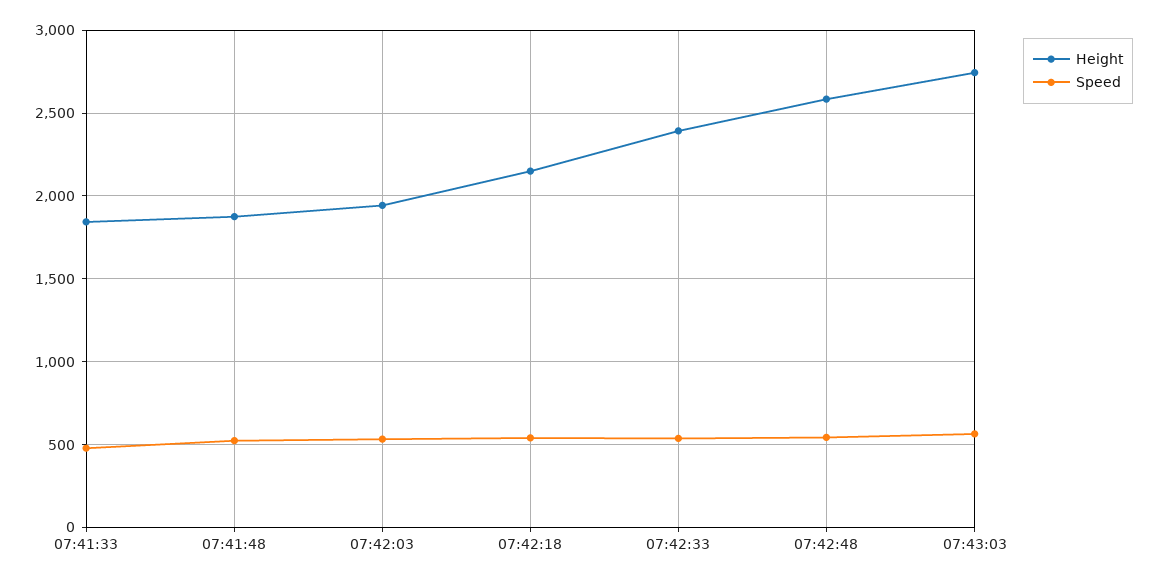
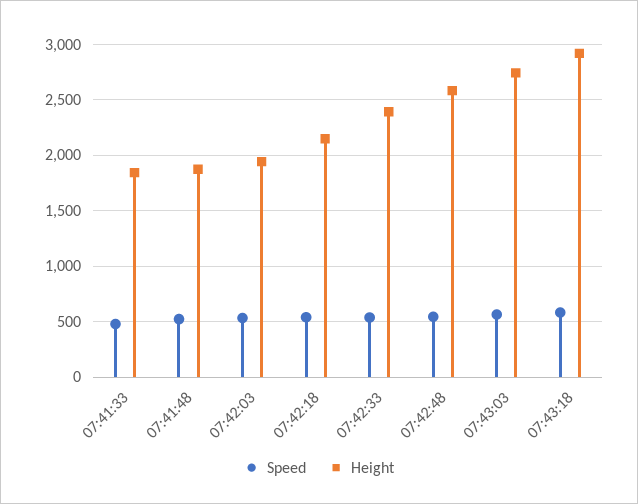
Speed, 07:43:18: none -> 600
Height, 07:43:18: none -> 2900

